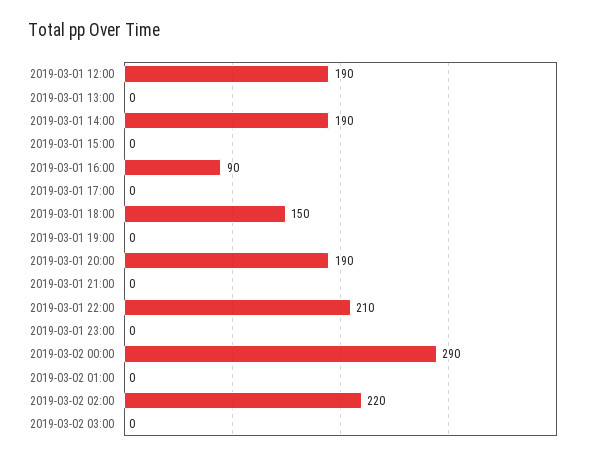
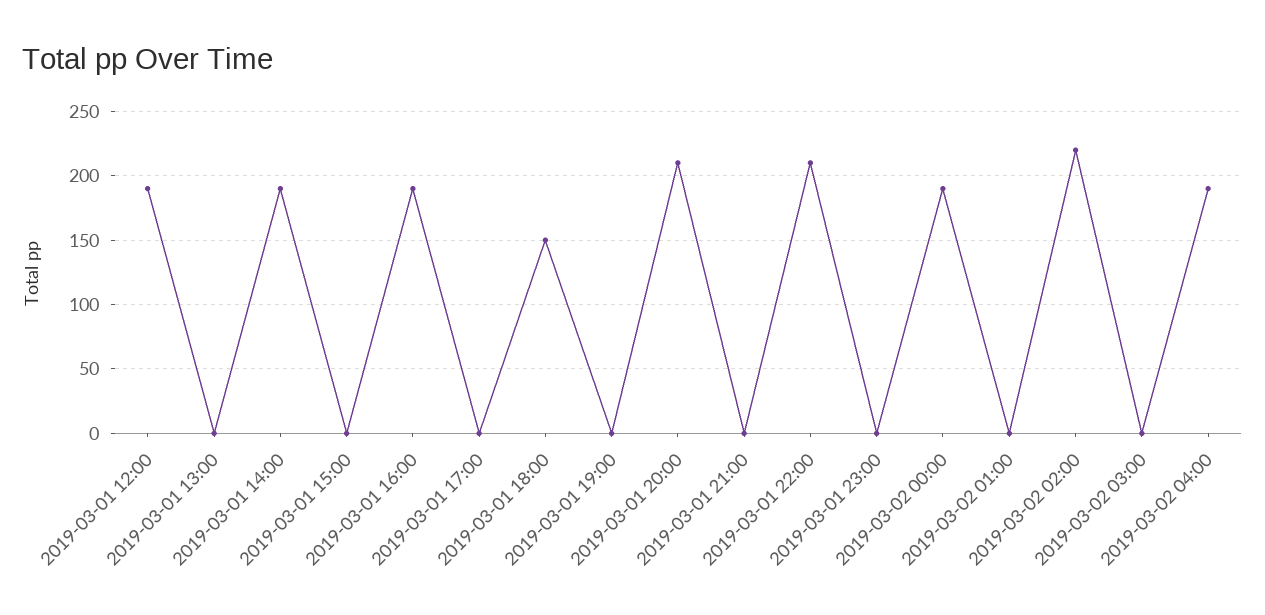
2019-03-01 16:00: 90 -> 190
2019-03-01 20:00: 190 -> 210
2019-03-02 00:00: 290 -> 190
2019-03-02 04:00: none -> 190

